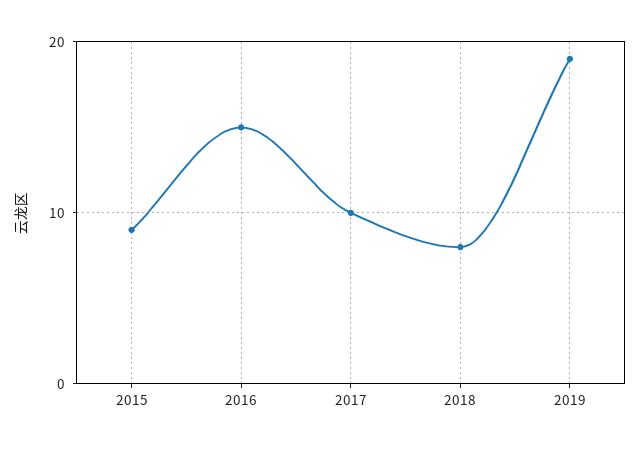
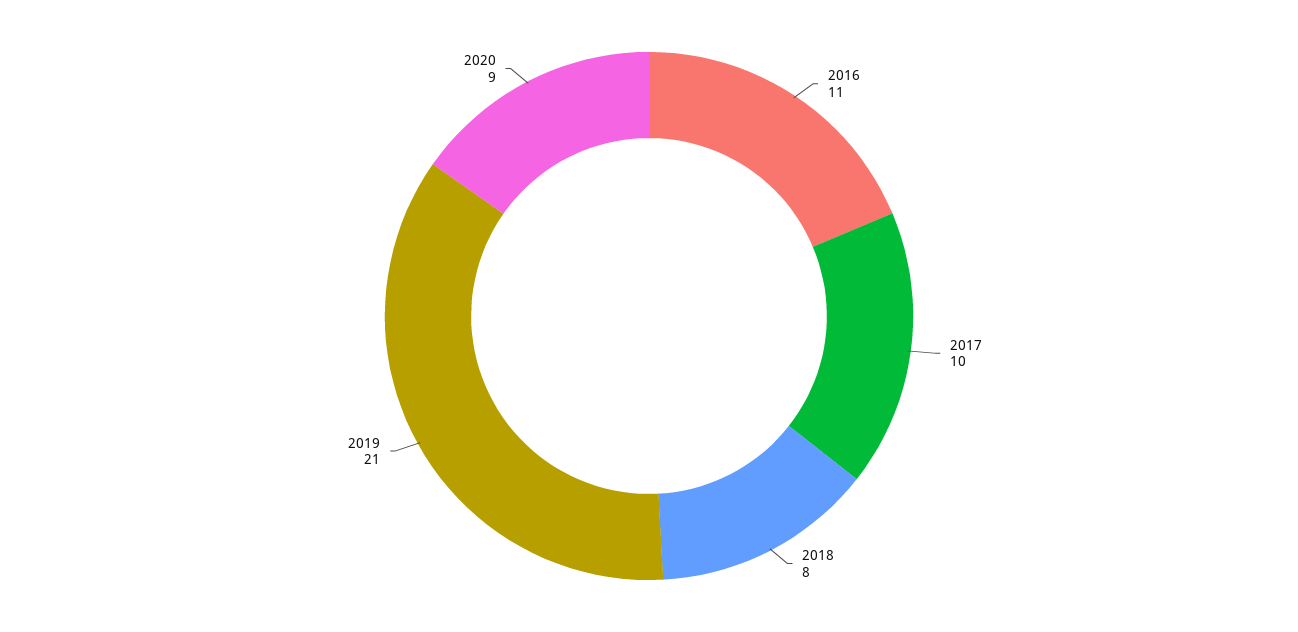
2015: 9 -> none
2016: 15 -> 11
2019: 19 -> 21
2020: none -> 9

